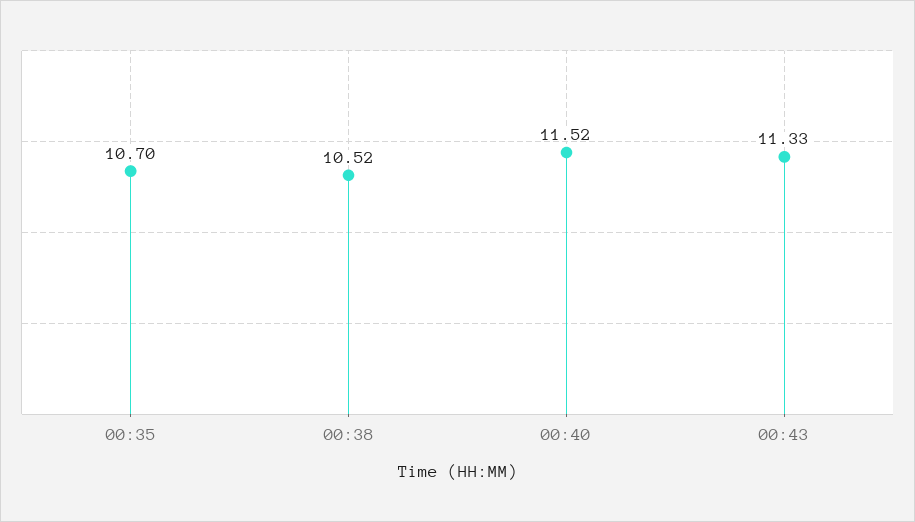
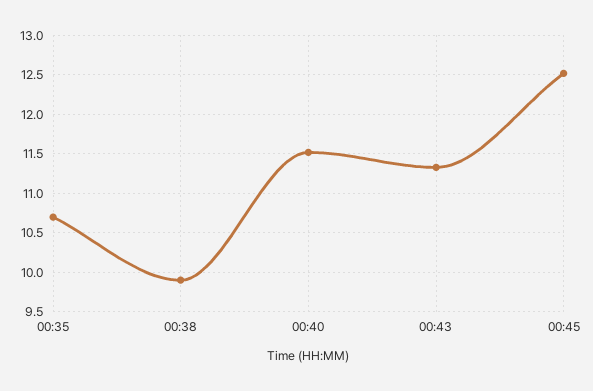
00:38: 10.52 -> 9.9
00:45: none -> 12.5

